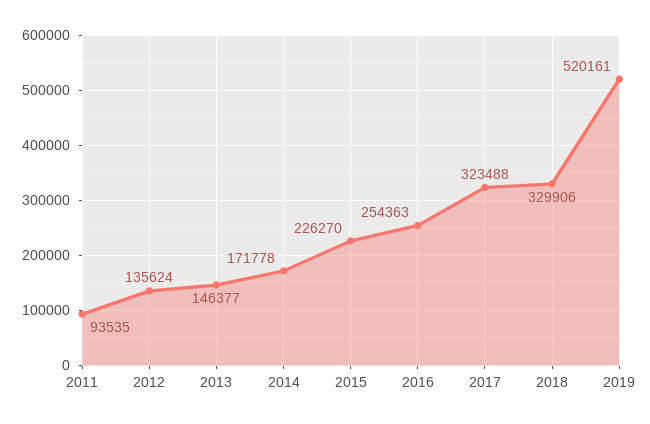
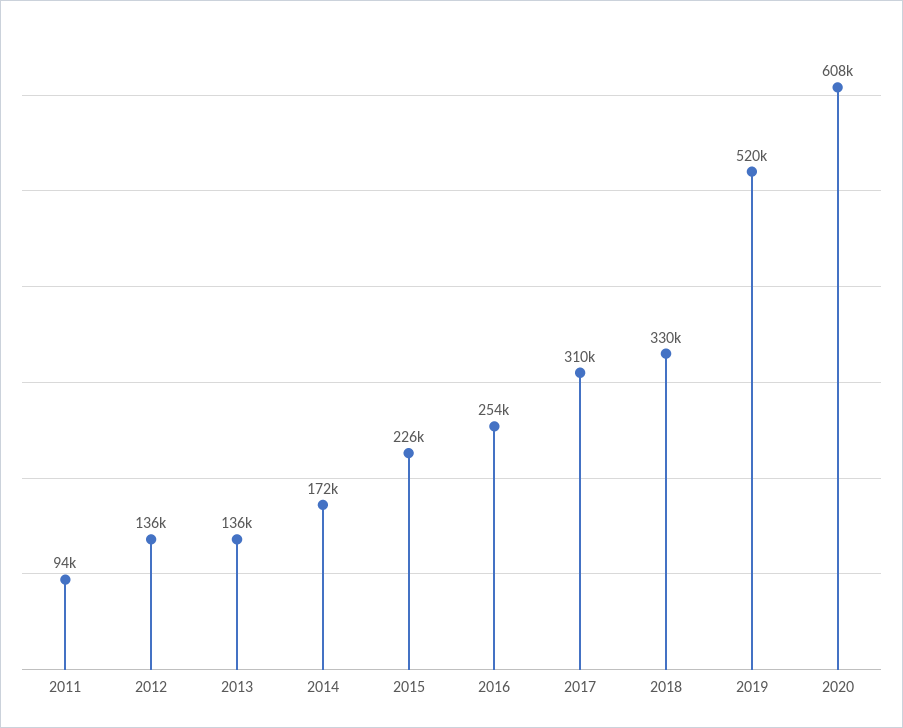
2013: 146377 -> 136000
2017: 323488 -> 310000
2020: none -> 608000

